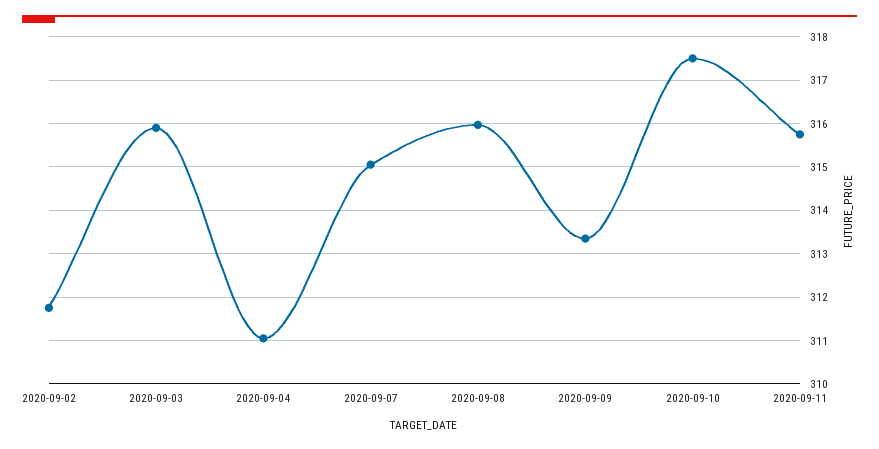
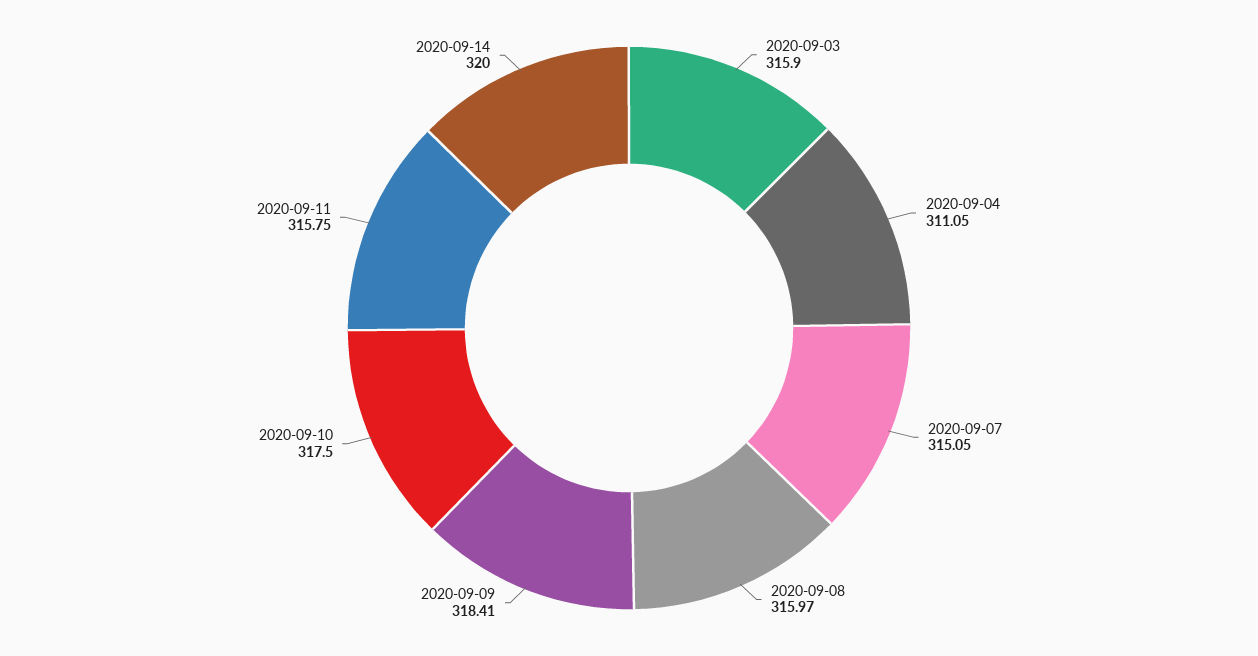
2020-09-02: 311.8 -> none
2020-09-09: 313.4 -> 318.41
2020-09-14: none -> 320

